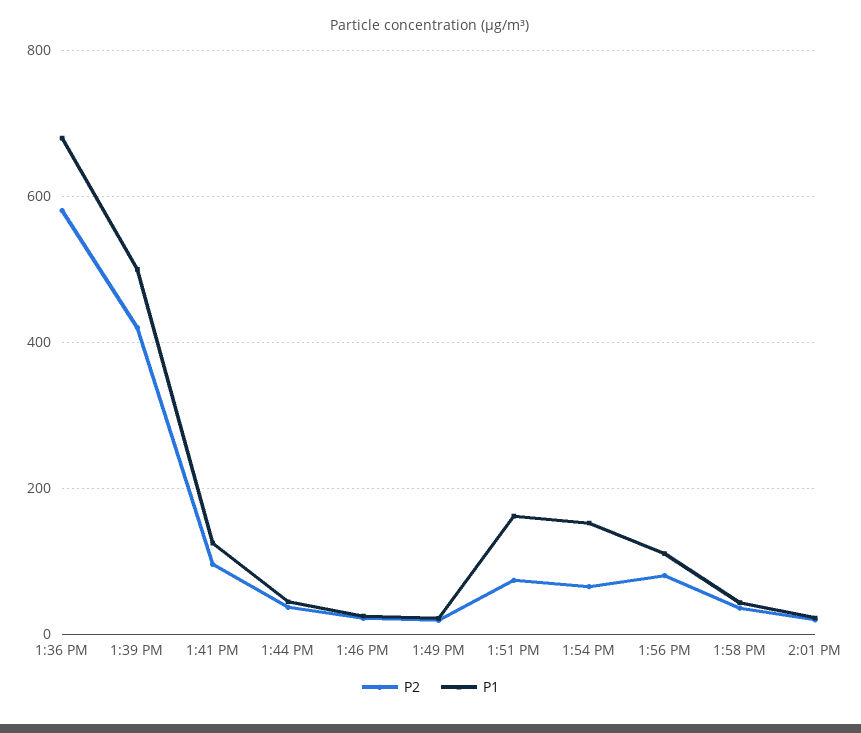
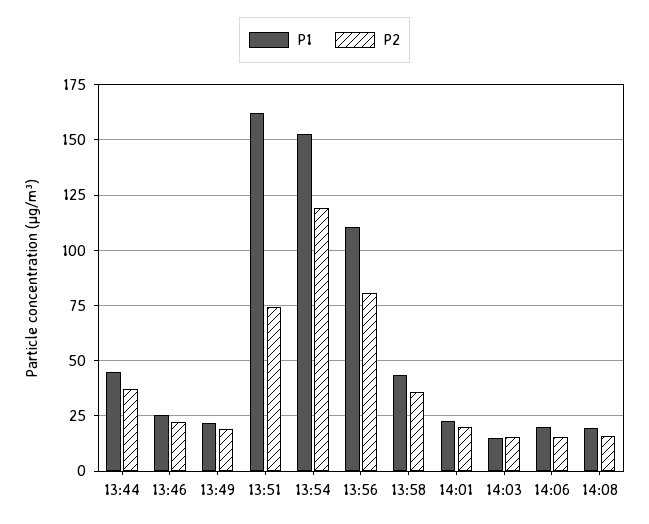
P2, 1:36 PM: 580 -> none
P1, 1:36 PM: 680 -> none
P2, 1:39 PM: 420 -> none
P1, 1:39 PM: 500 -> none
P2, 1:41 PM: 100 -> none
P1, 1:41 PM: 120 -> none
P2, 1:54 PM: 60 -> 120
P1, 14:03: none -> 15
P2, 14:03: none -> 15
P1, 14:06: none -> 20
P2, 14:06: none -> 15
P1, 14:08: none -> 20
P2, 14:08: none -> 15

